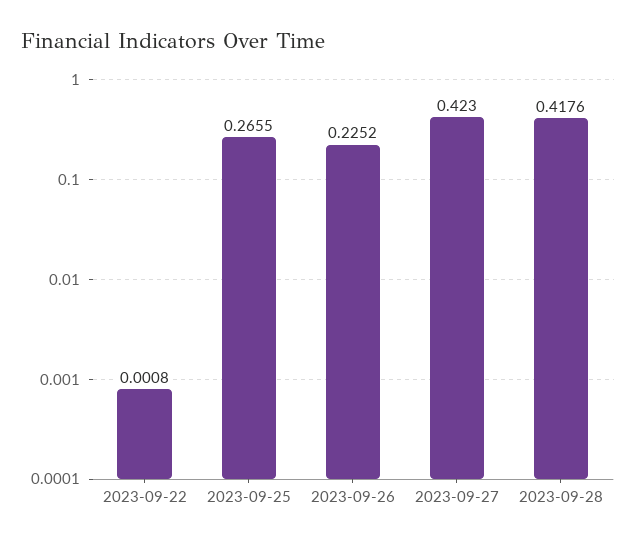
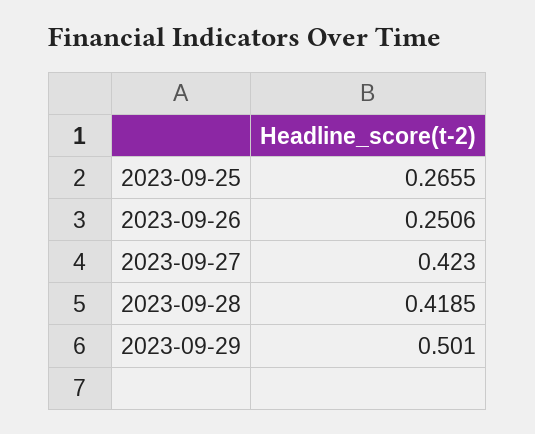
2023-09-22: 0.0008 -> none
2023-09-26: 0.2252 -> 0.2506
2023-09-28: 0.4176 -> 0.4185
2023-09-29: none -> 0.501

